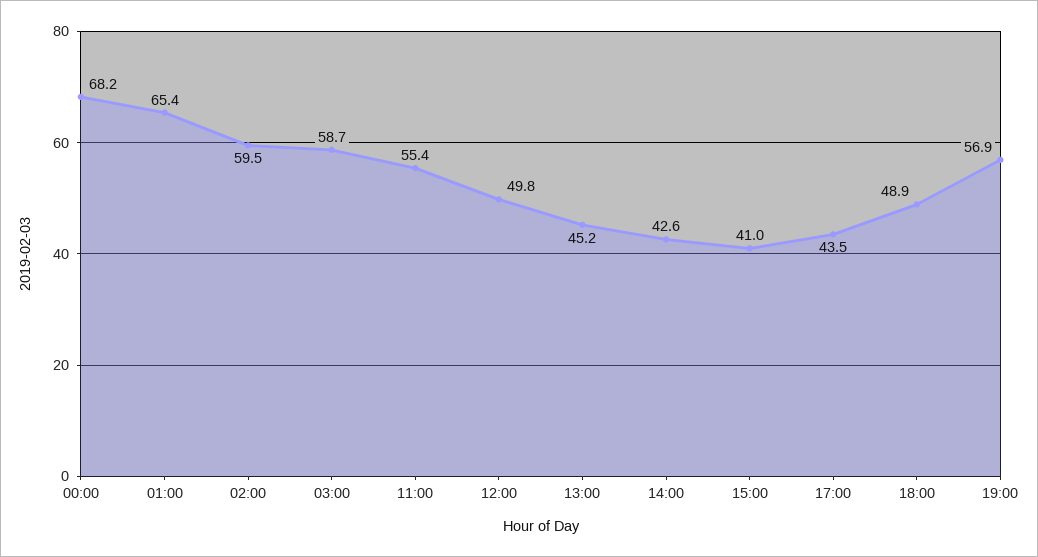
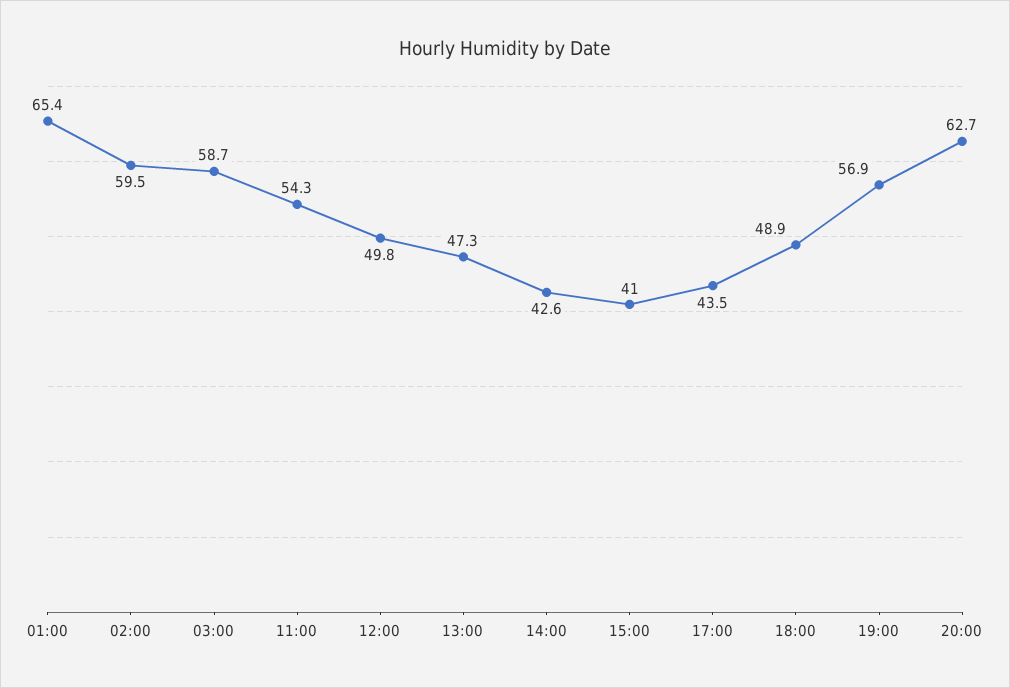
00:00: 68.2 -> none
11:00: 55.4 -> 54.3
13:00: 45.2 -> 47.3
20:00: none -> 62.7

